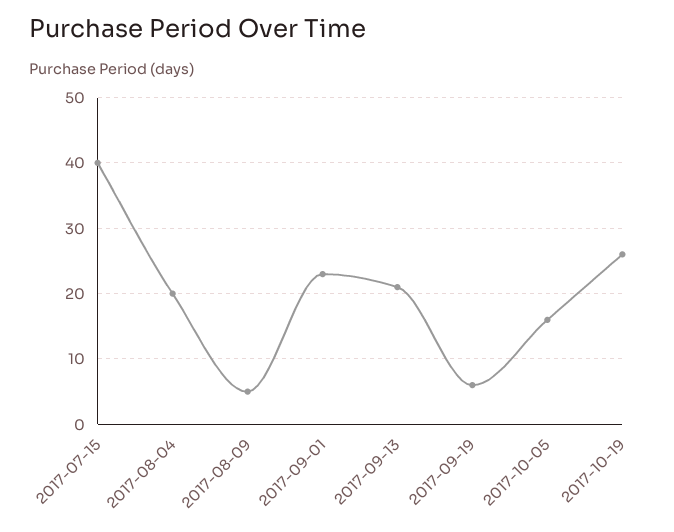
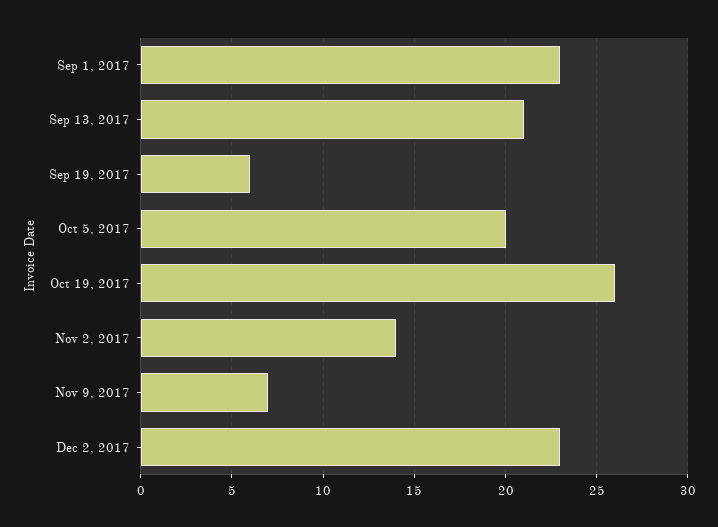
2017-07-15: 40 -> none
2017-08-04: 20 -> none
2017-08-09: 5 -> none
2017-10-05: 16 -> 20
Nov 2, 2017: none -> 14
Nov 9, 2017: none -> 7
Dec 2, 2017: none -> 23

